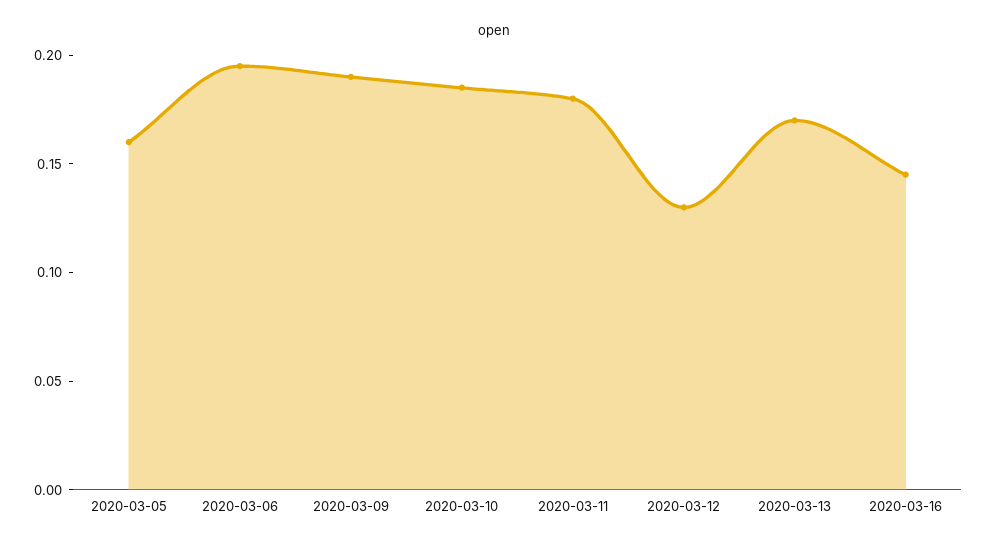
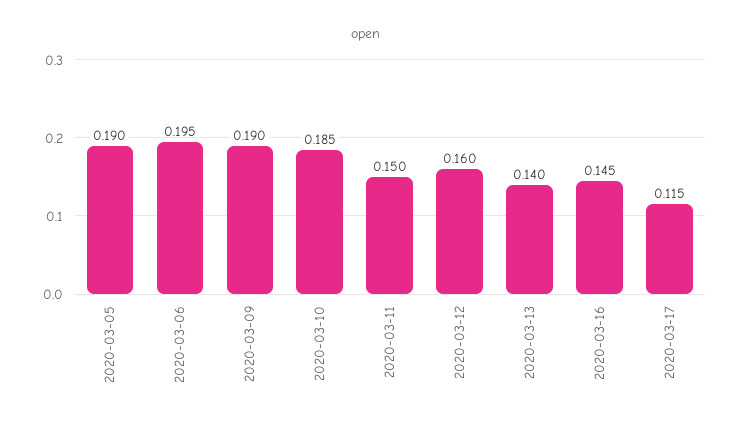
2020-03-05: 0.16 -> 0.19
2020-03-11: 0.18 -> 0.15
2020-03-12: 0.13 -> 0.16
2020-03-13: 0.17 -> 0.14
2020-03-17: none -> 0.115

